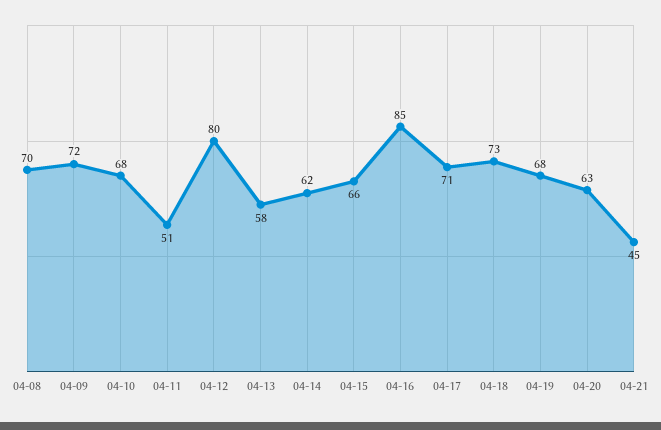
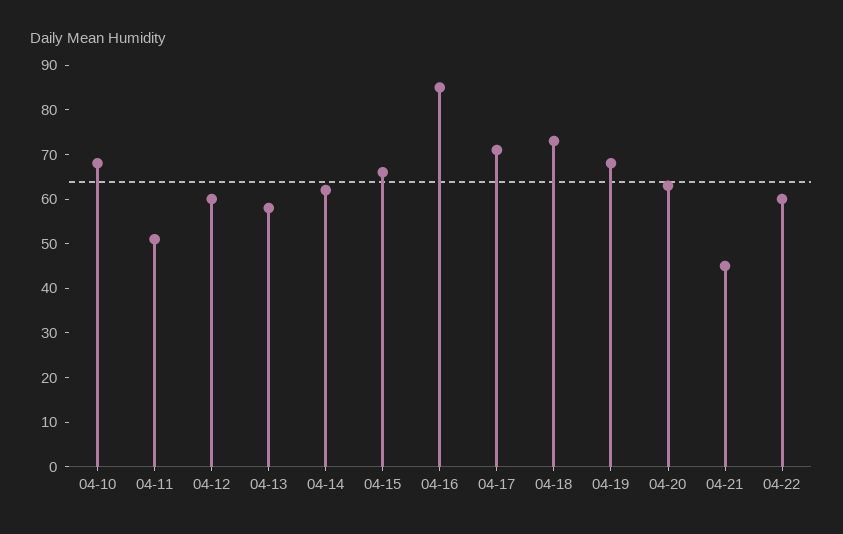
04-08: 70 -> none
04-09: 72 -> none
04-12: 80 -> 60
04-22: none -> 60

